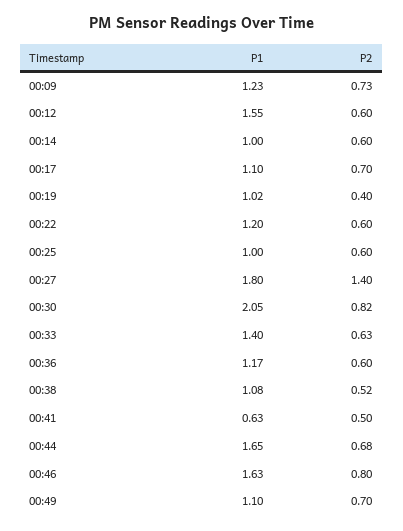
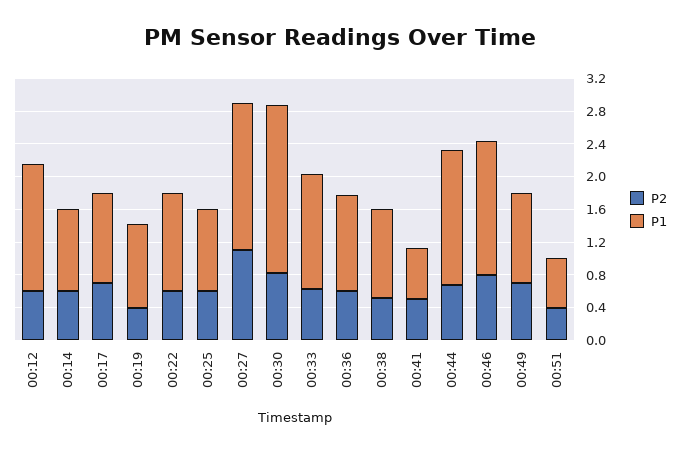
P1, 00:09: 1.23 -> none
P2, 00:09: 0.73 -> none
P2, 00:27: 1.4 -> 1.1
P2, 00:51: none -> 0.4
P1, 00:51: none -> 0.6

